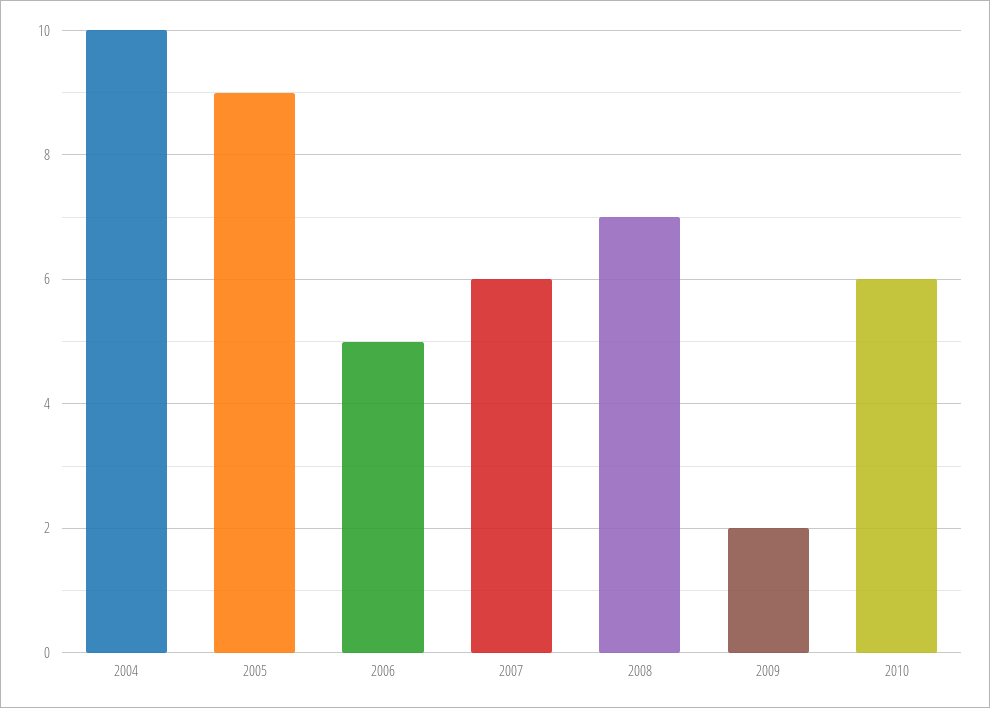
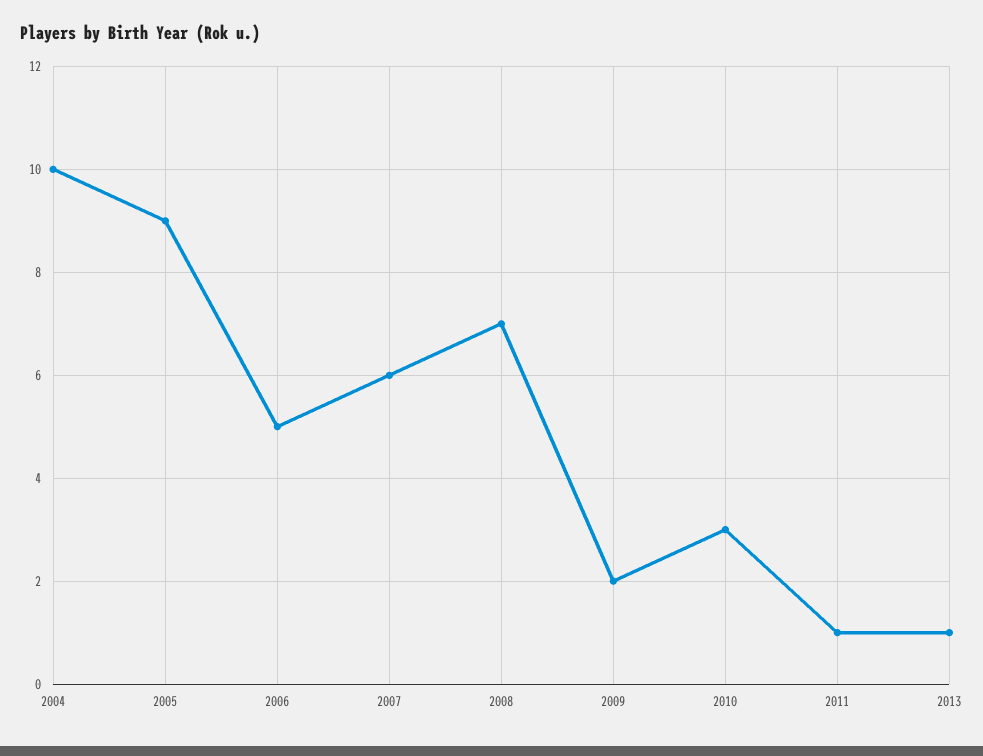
2010: 6 -> 3
2011: none -> 1
2013: none -> 1

